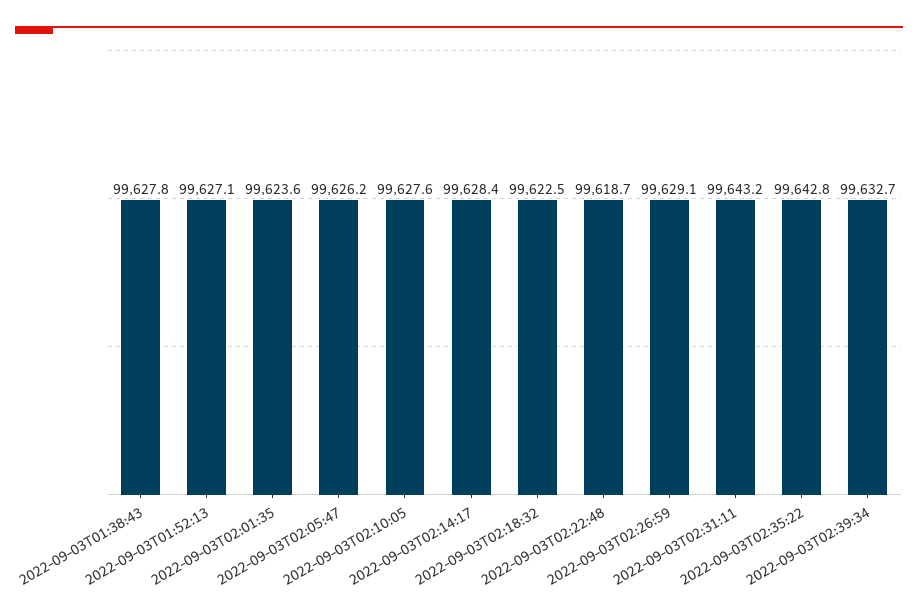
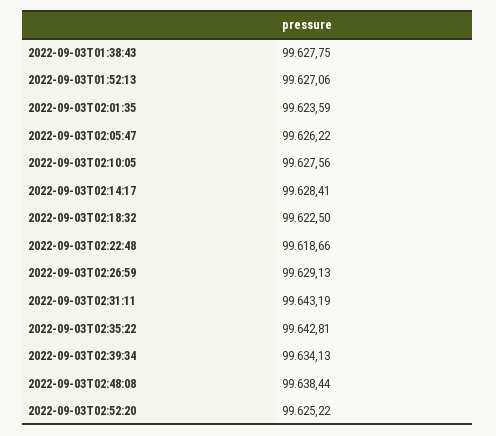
2022-09-03T02:39:34: 99632.7 -> 99634.13
2022-09-03T02:48:08: none -> 99638.44
2022-09-03T02:52:20: none -> 99625.22

